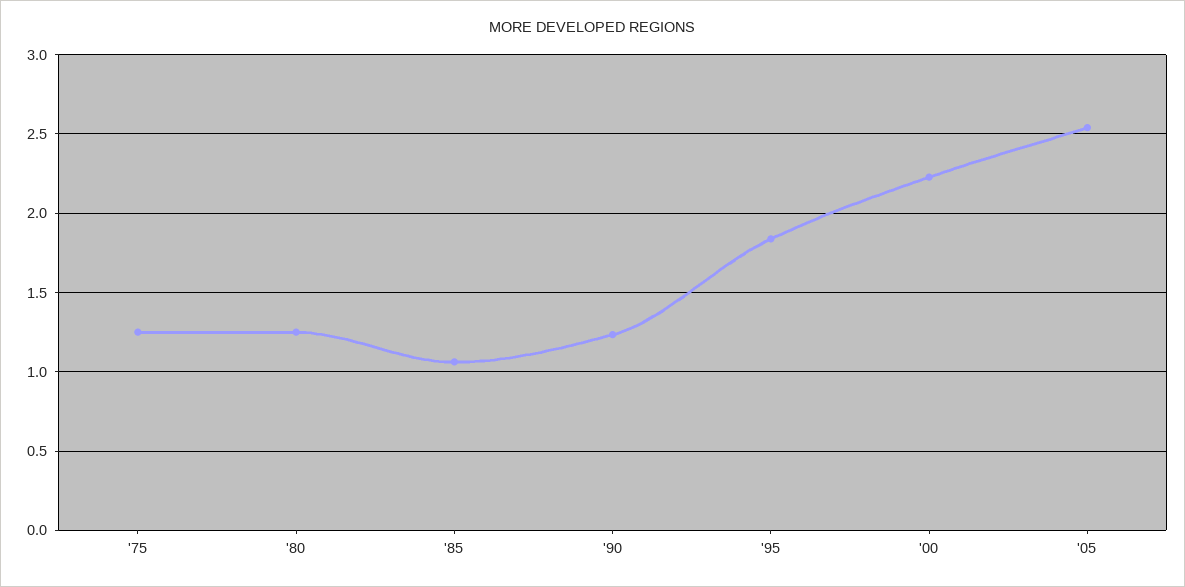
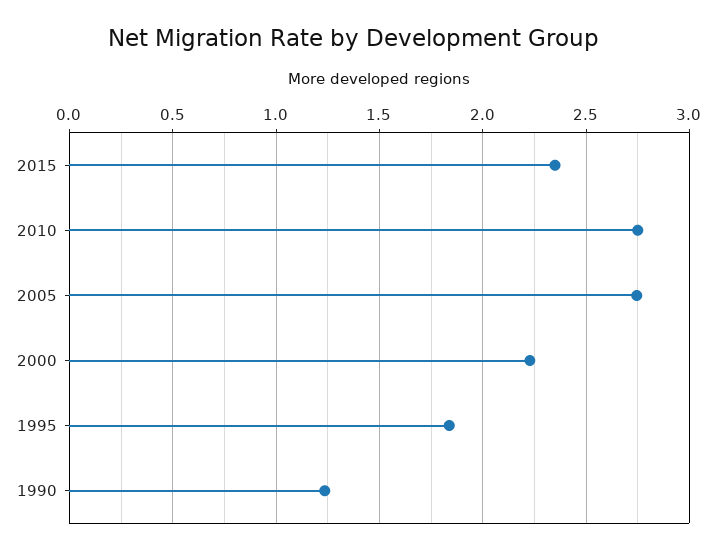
'75: 1.25 -> none
'80: 1.25 -> none
'85: 1.05 -> none
'05: 2.55 -> 2.75
2015: none -> 2.35
2010: none -> 2.75

